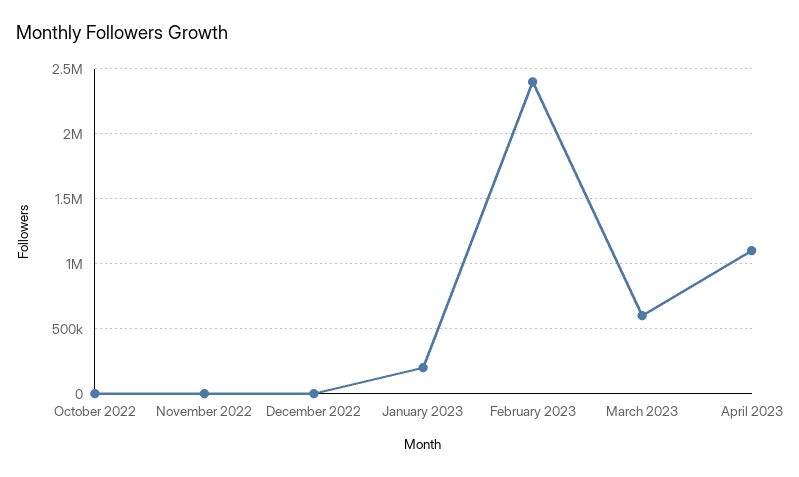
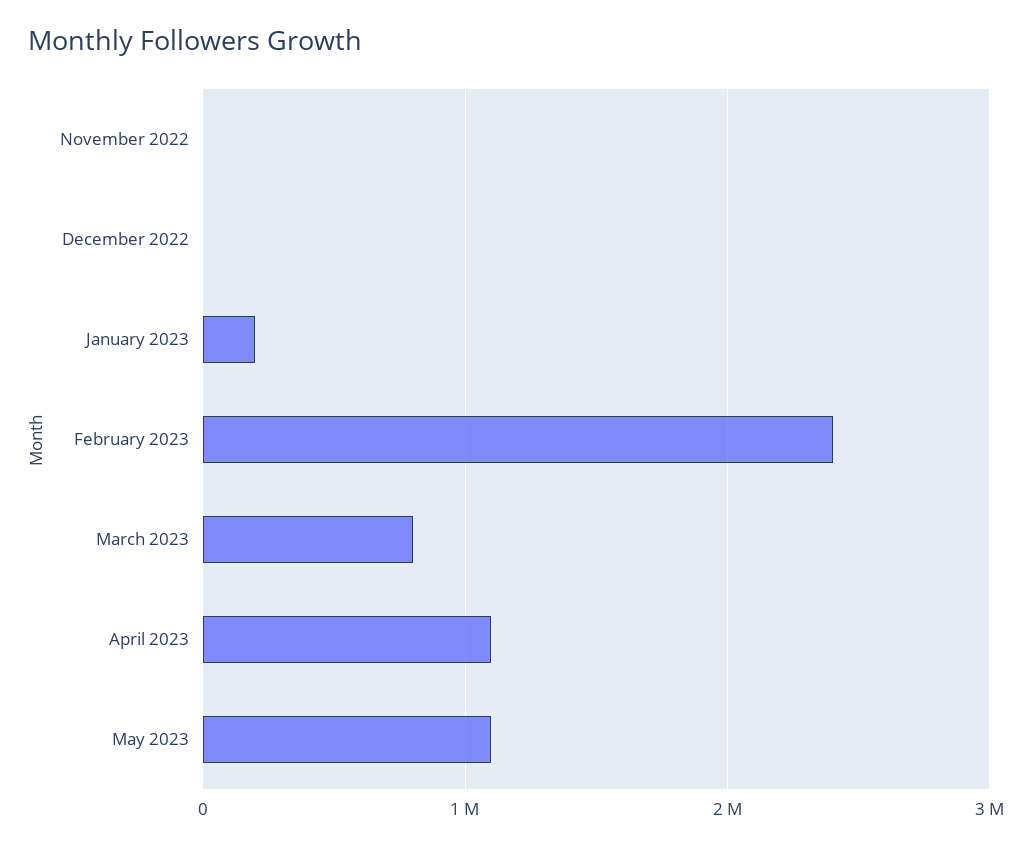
October 2022: 0 -> none
March 2023: 600000 -> 800000
May 2023: none -> 1100000

